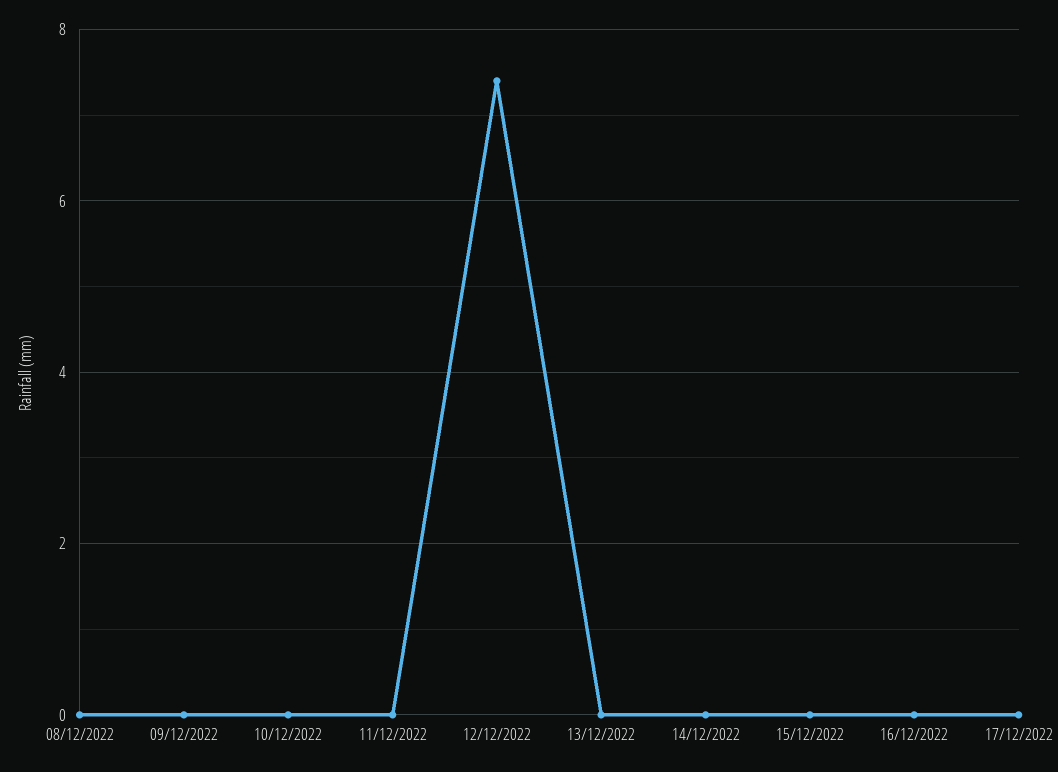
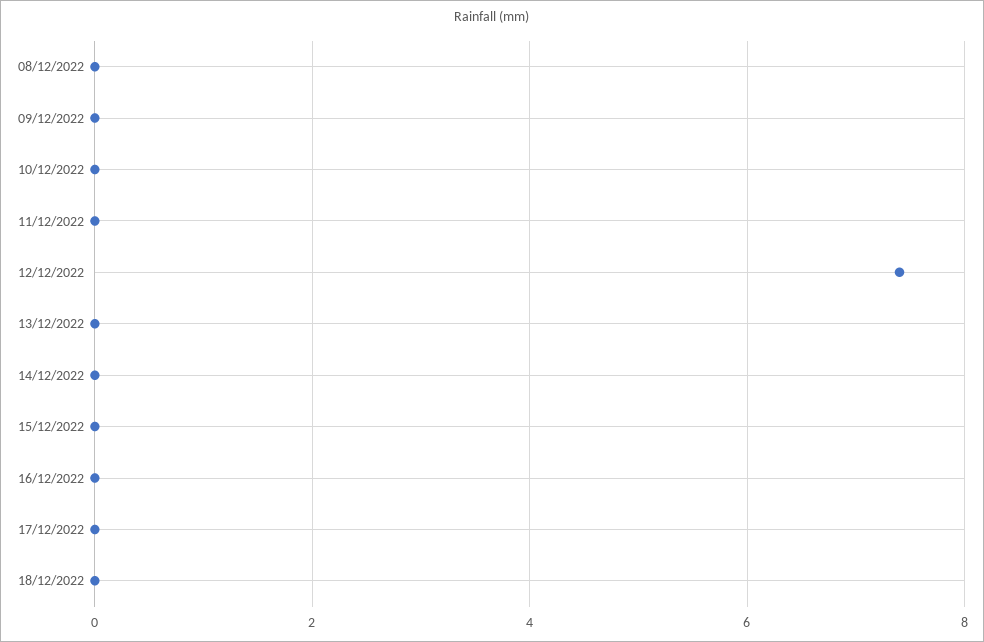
18/12/2022: none -> 0

